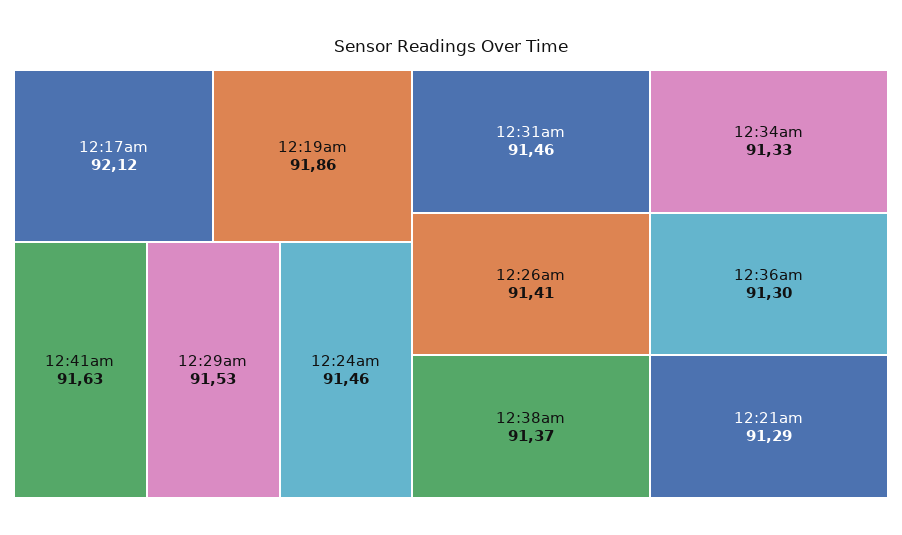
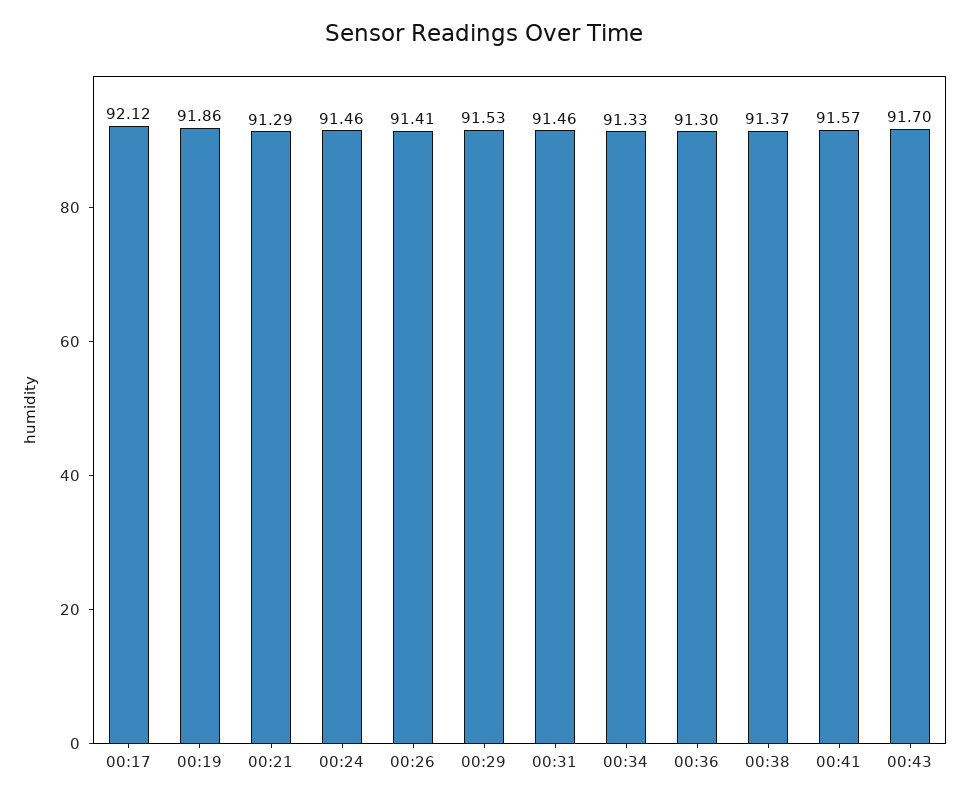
12:41am: 91.63 -> 91.57
00:43: none -> 91.7

